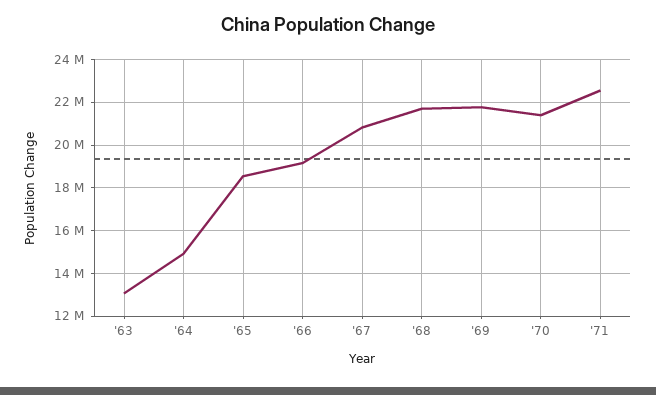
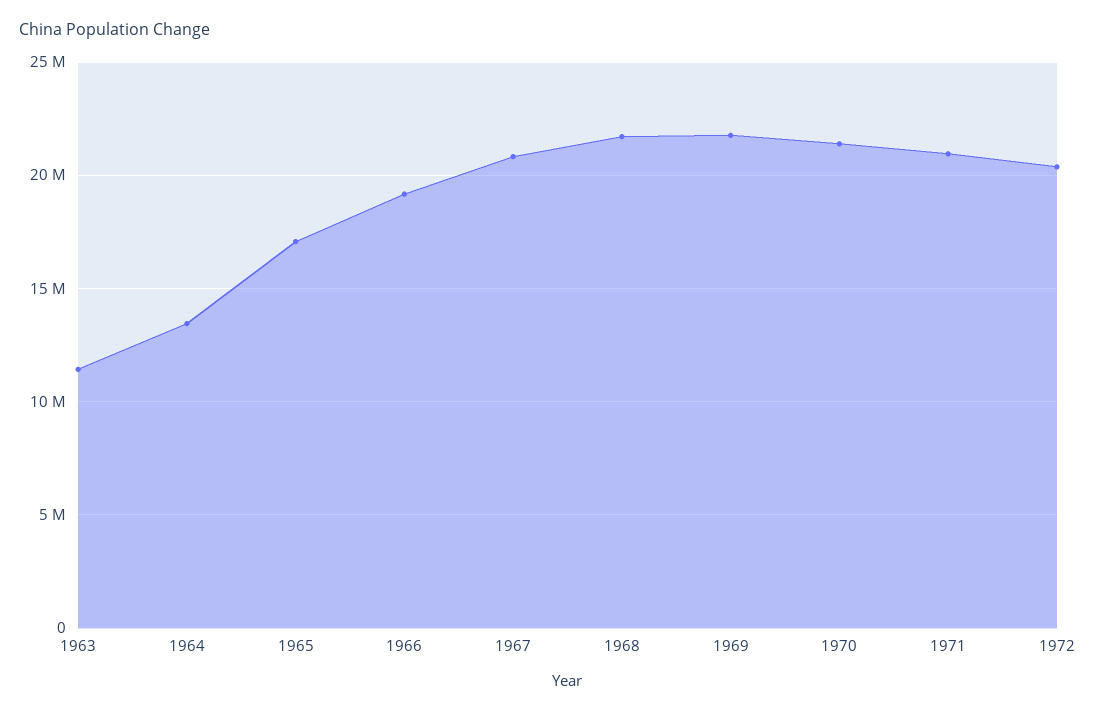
'63: 13000000 -> 11500000
'64: 15000000 -> 13500000
'65: 18500000 -> 17000000
'71: 22500000 -> 21000000
1972: none -> 20500000

